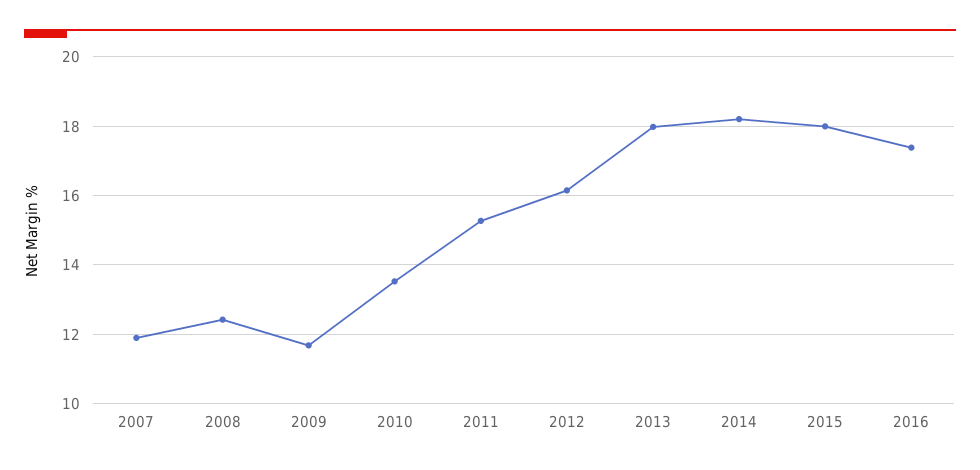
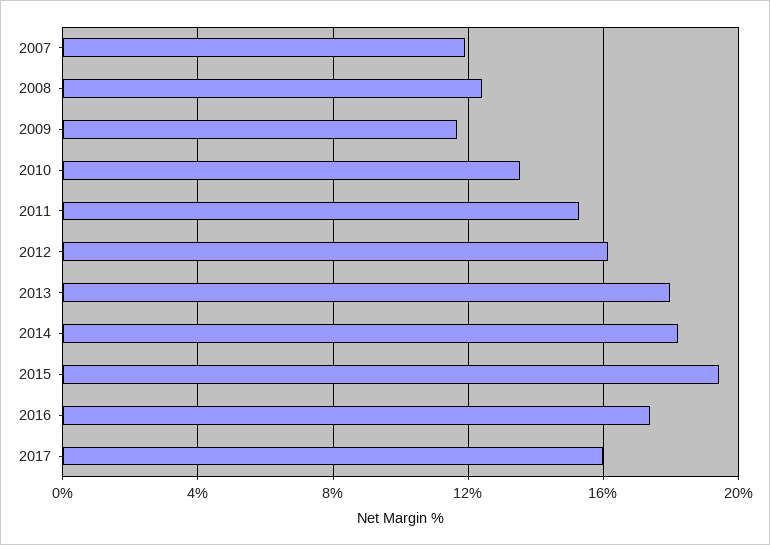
2015: 18 -> 19.5
2017: none -> 16

